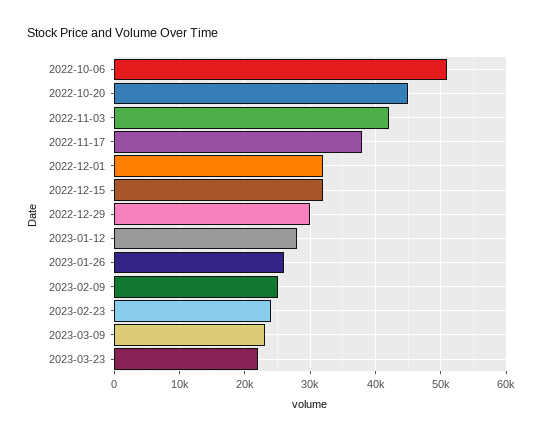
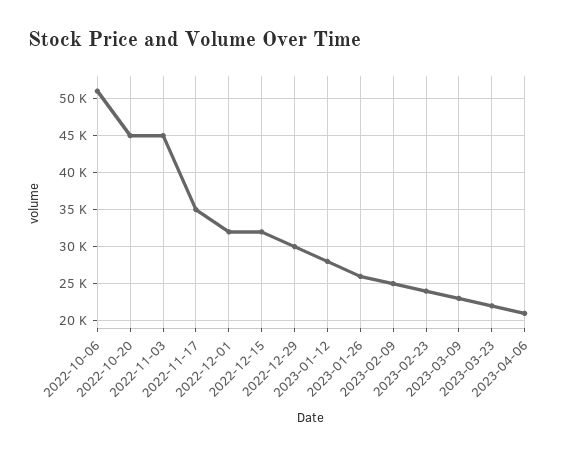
2022-11-03: 42000 -> 45000
2022-11-17: 38000 -> 35000
2023-04-06: none -> 21000

